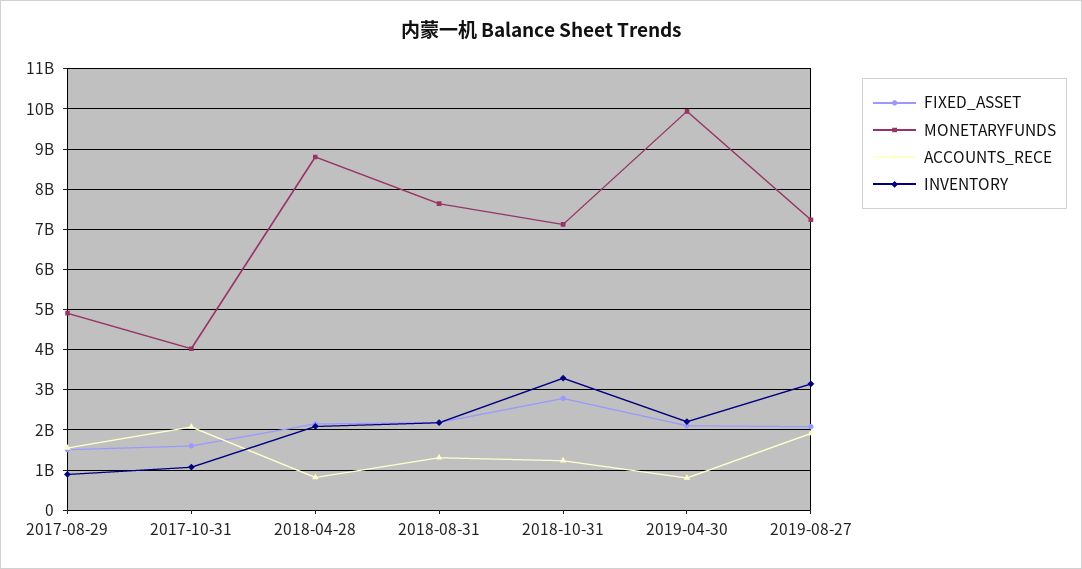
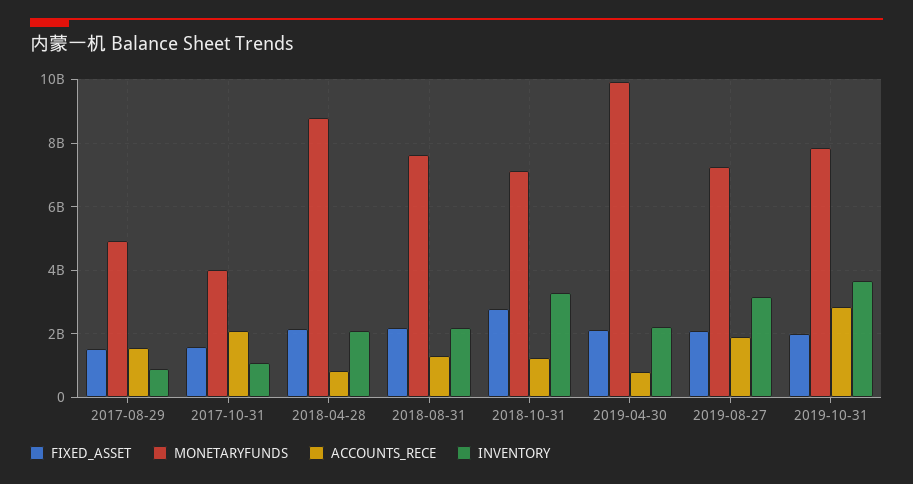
FIXED_ASSET, 2019-10-31: none -> 2000000000
MONETARYFUNDS, 2019-10-31: none -> 7800000000
ACCOUNTS_RECE, 2019-10-31: none -> 2800000000
INVENTORY, 2019-10-31: none -> 3600000000

